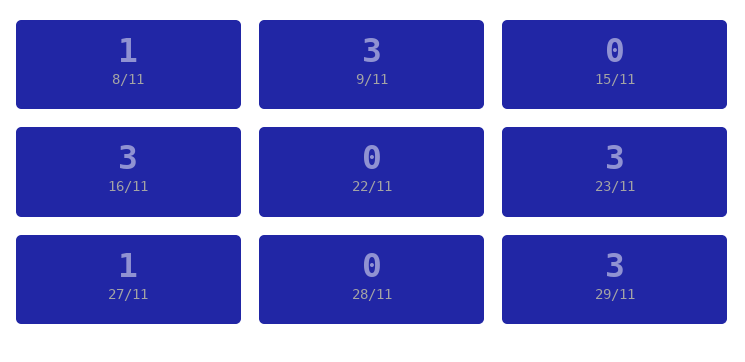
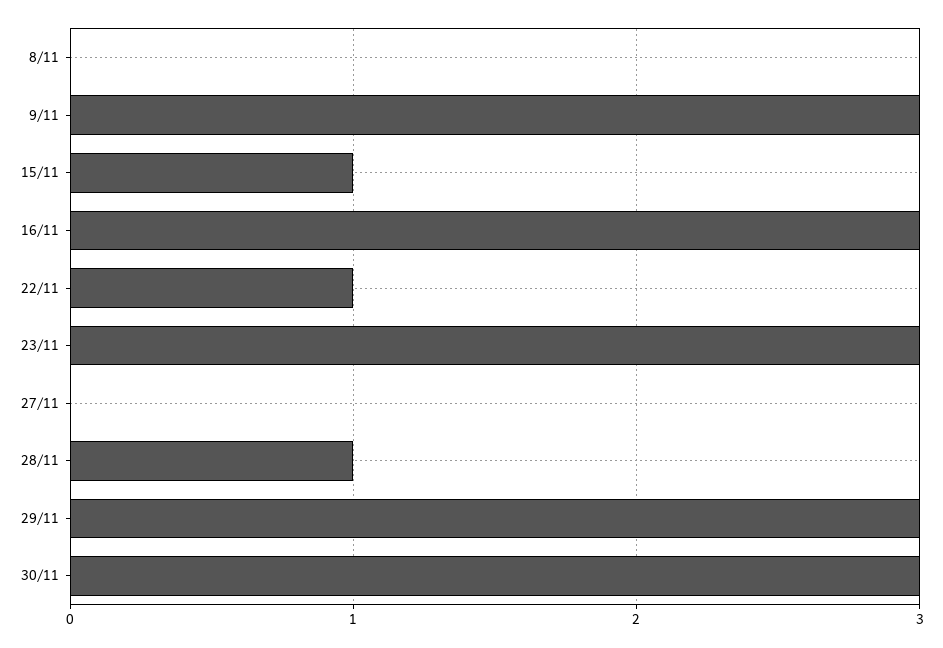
8/11: 1 -> 0
15/11: 0 -> 1
22/11: 0 -> 1
27/11: 1 -> 0
28/11: 0 -> 1
30/11: none -> 3

